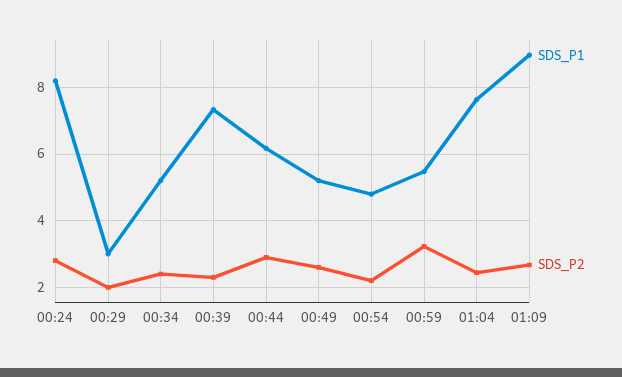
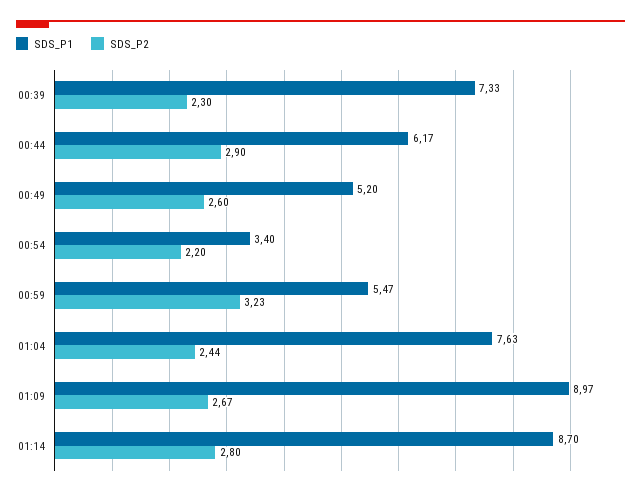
SDS_P1, 00:24: 8.2 -> none
SDS_P2, 00:24: 2.8 -> none
SDS_P1, 00:29: 3 -> none
SDS_P2, 00:29: 2 -> none
SDS_P1, 00:34: 5.2 -> none
SDS_P2, 00:34: 2.4 -> none
SDS_P1, 00:54: 4.8 -> 3.4
SDS_P1, 01:14: none -> 8.7
SDS_P2, 01:14: none -> 2.8

